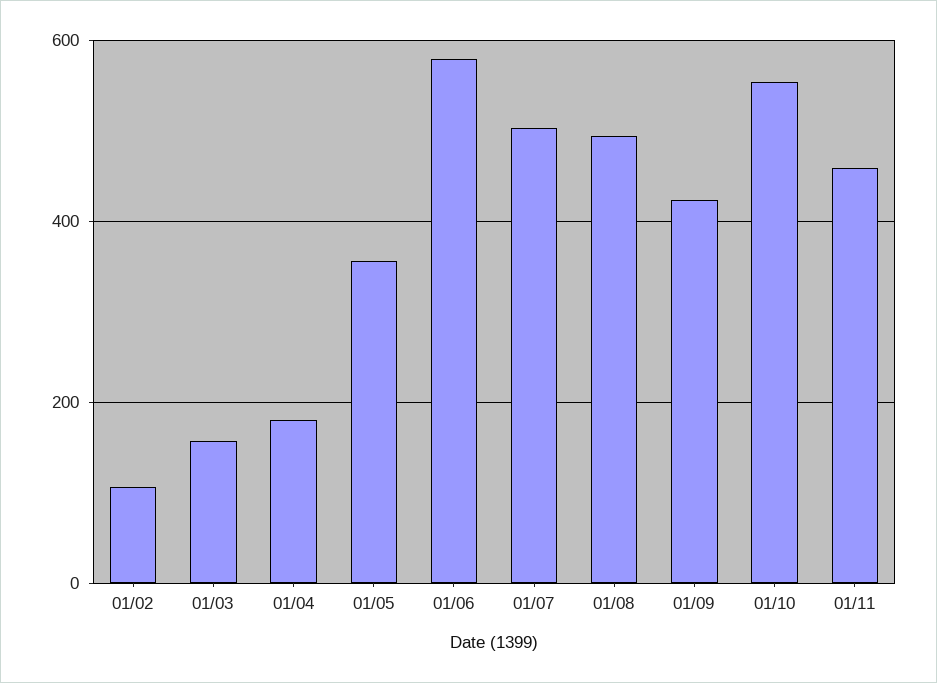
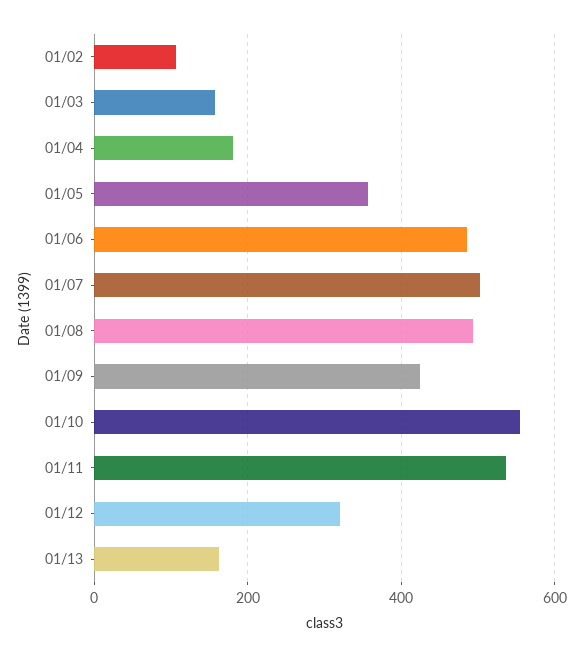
01/06: 580 -> 480
01/11: 460 -> 540
01/12: none -> 320
01/13: none -> 160

